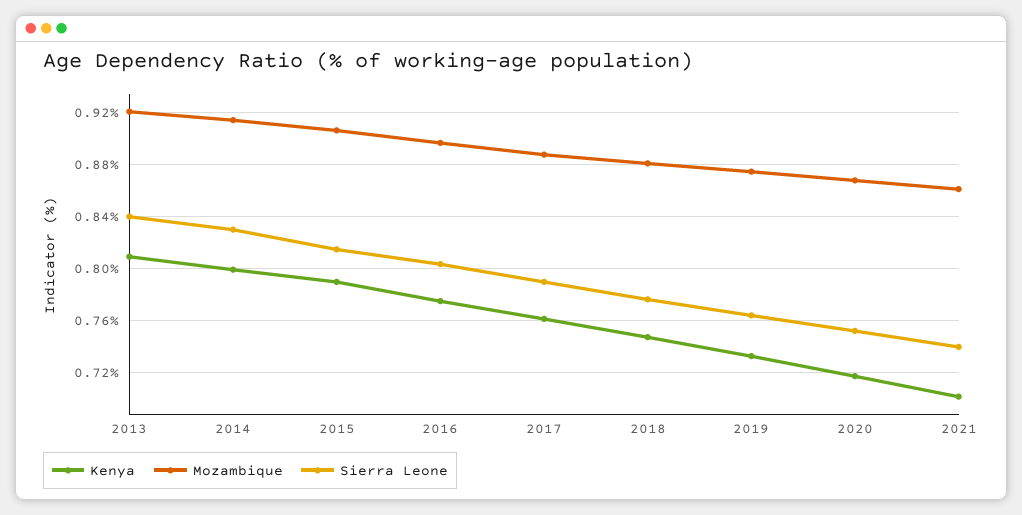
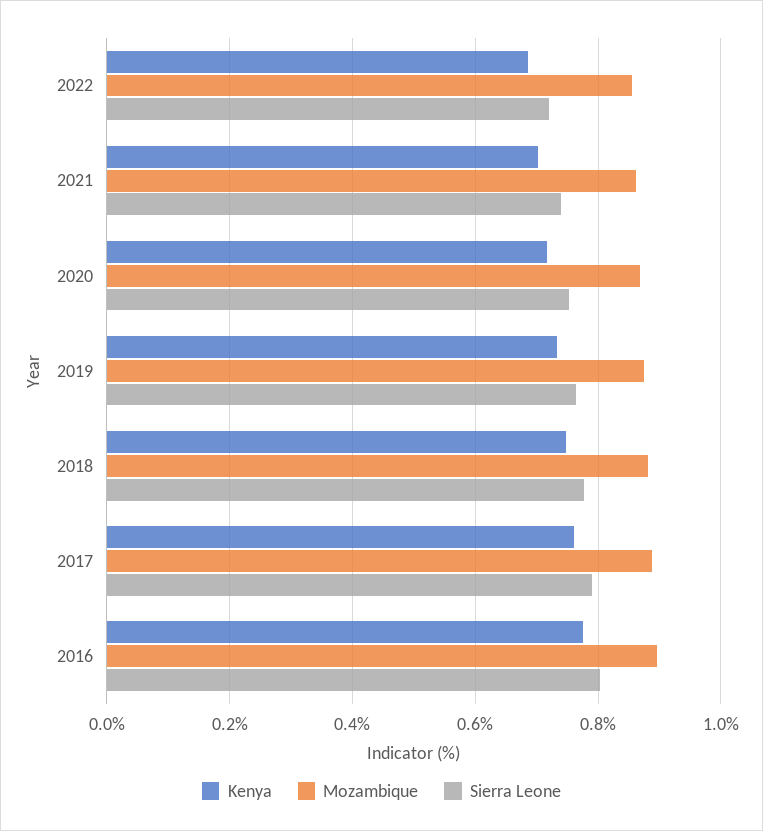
Kenya, 2013: 0.81 -> none
Mozambique, 2013: 0.92 -> none
Sierra Leone, 2013: 0.84 -> none
Kenya, 2014: 0.8 -> none
Mozambique, 2014: 0.915 -> none
Sierra Leone, 2014: 0.83 -> none
Kenya, 2015: 0.79 -> none
Mozambique, 2015: 0.905 -> none
Sierra Leone, 2015: 0.815 -> none
Kenya, 2022: none -> 0.68
Mozambique, 2022: none -> 0.86
Sierra Leone, 2022: none -> 0.72

